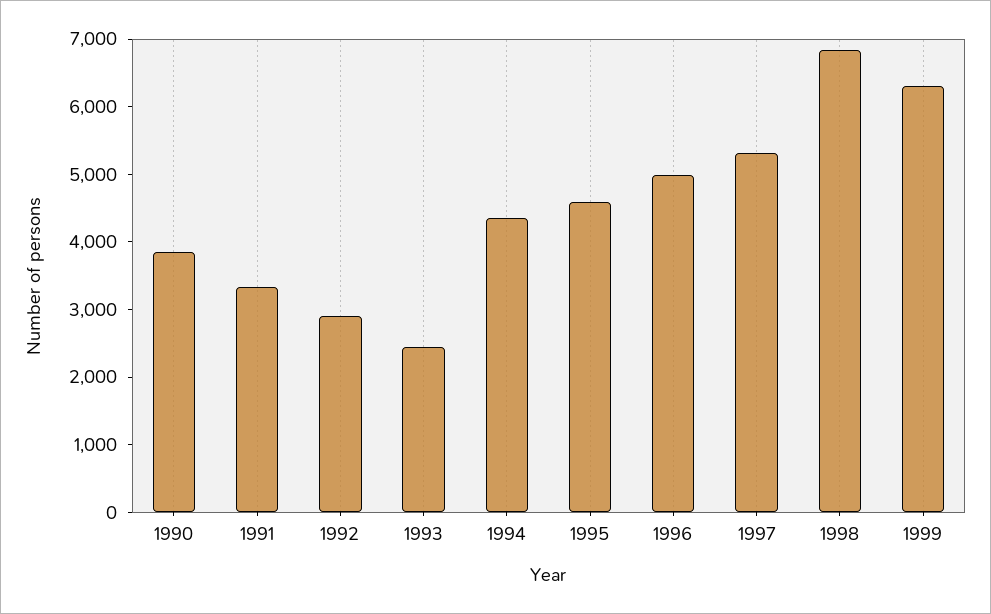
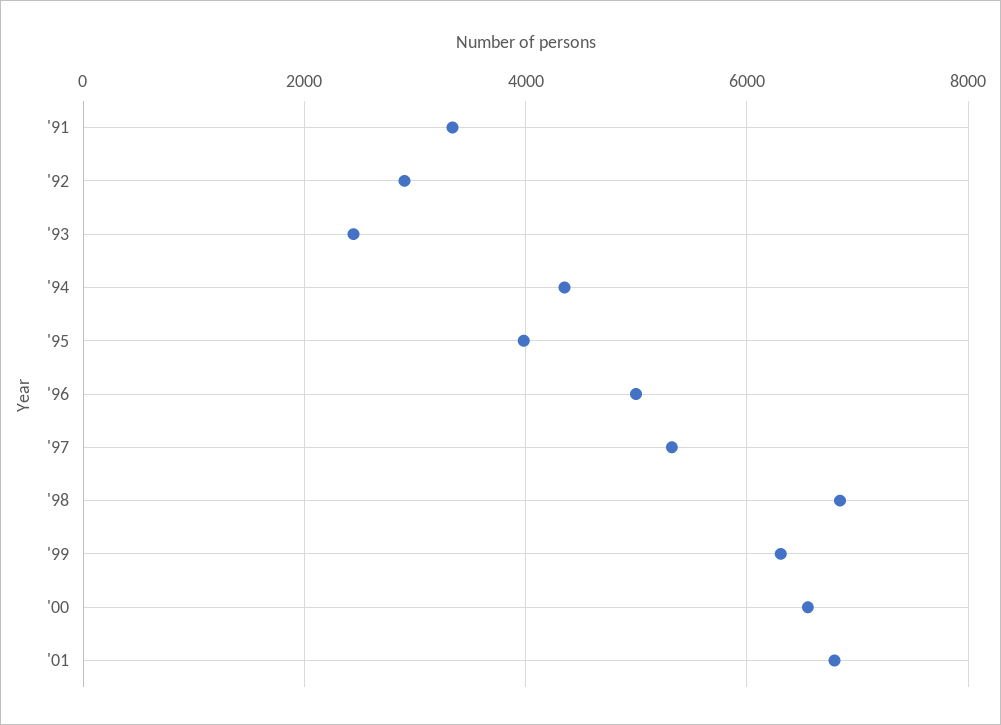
1990: 3800 -> none
1995: 4600 -> 4000
'00: none -> 6600
'01: none -> 6800

